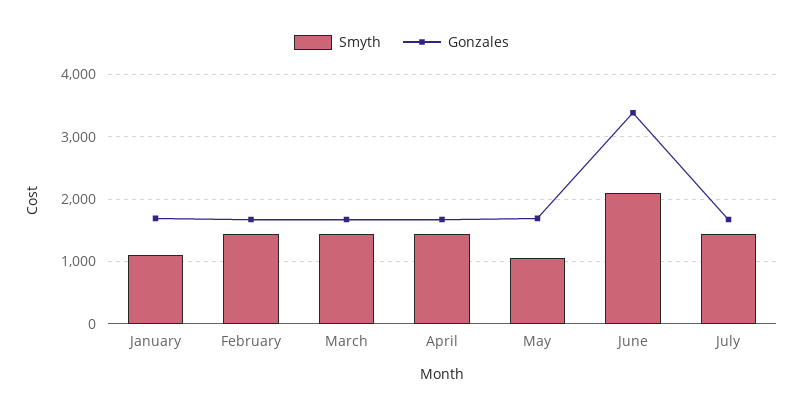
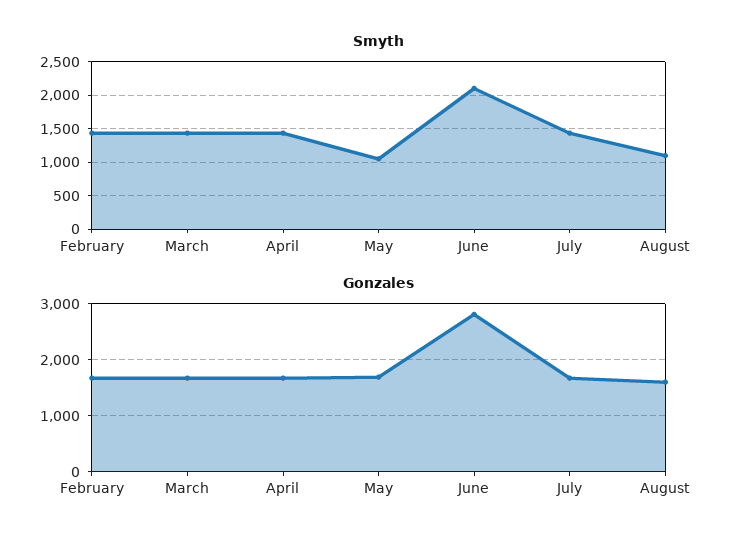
Smyth, January: 1100 -> none
Gonzales, January: 1700 -> none
Gonzales, June: 3400 -> 2800
Smyth, August: none -> 1100
Gonzales, August: none -> 1600

